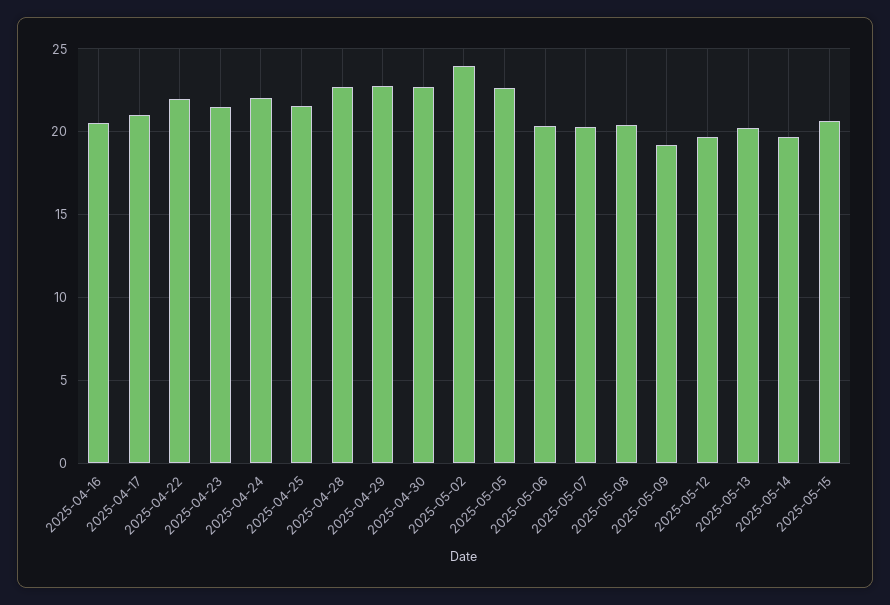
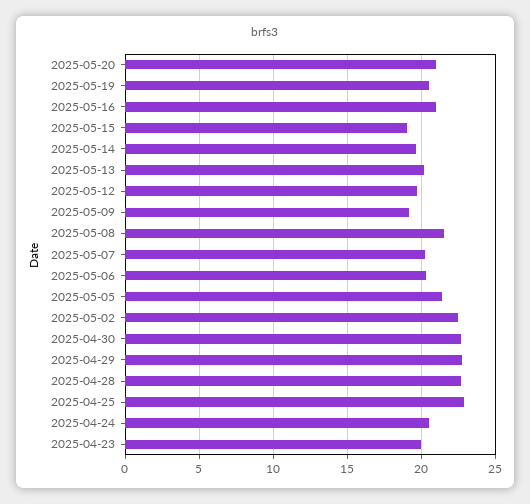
2025-04-16: 20.5 -> none
2025-04-17: 21 -> none
2025-04-22: 22 -> none
2025-04-23: 21.5 -> 20
2025-04-24: 22 -> 20.5
2025-04-25: 21.5 -> 23
2025-05-02: 24 -> 22.5
2025-05-05: 22.5 -> 21.5
2025-05-08: 20.5 -> 21.5
2025-05-15: 20.5 -> 19
2025-05-20: none -> 21
2025-05-19: none -> 20.5
2025-05-16: none -> 21

